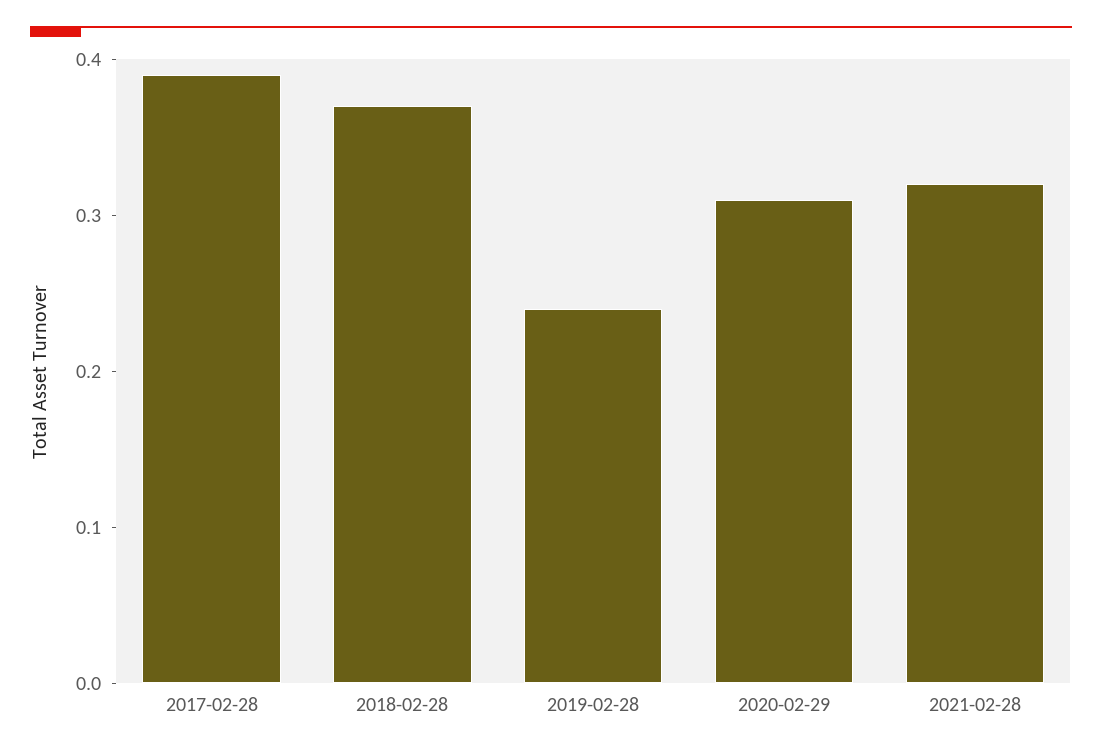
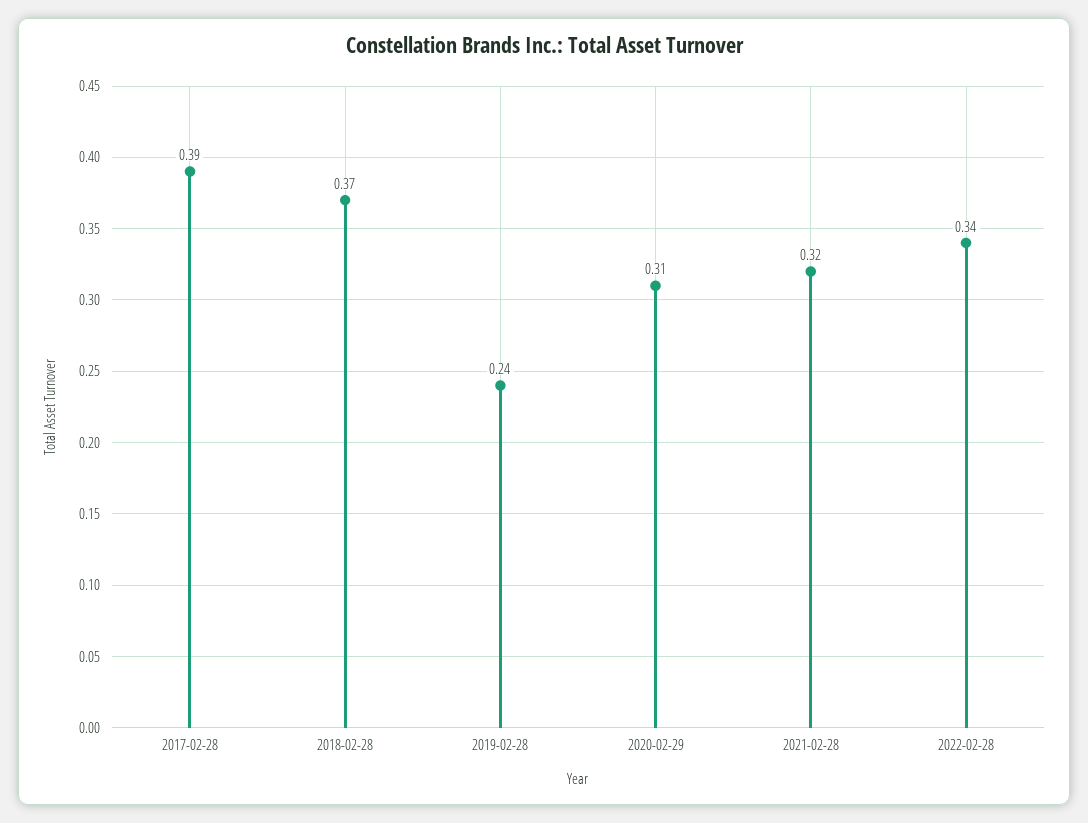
2022-02-28: none -> 0.34

